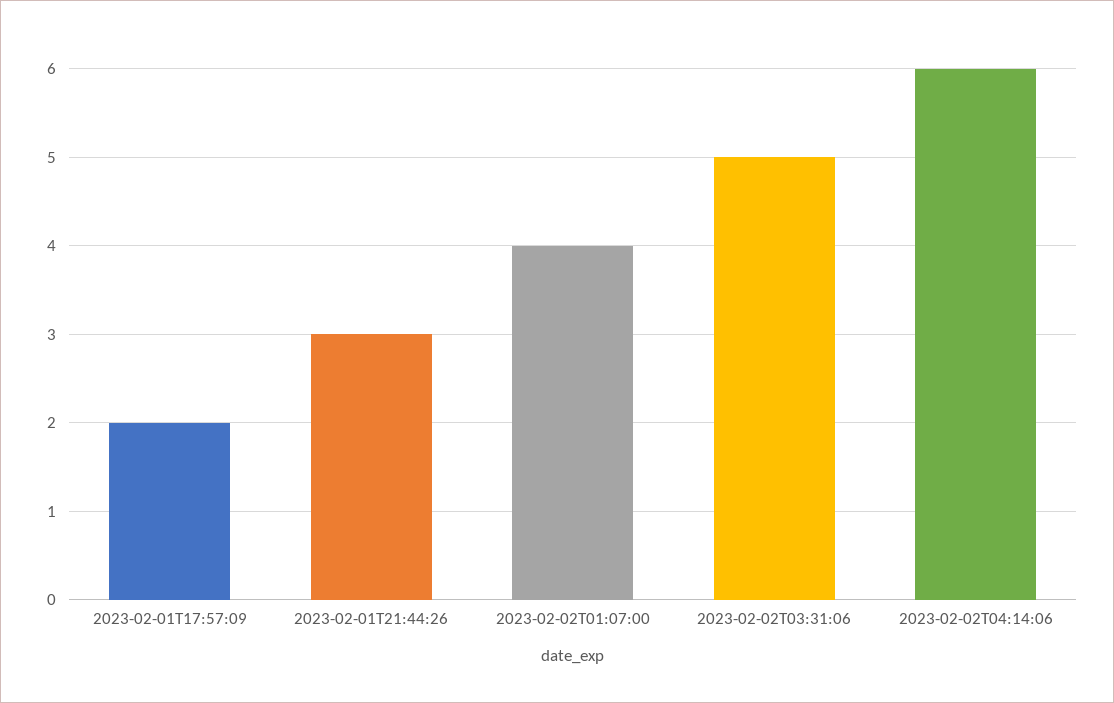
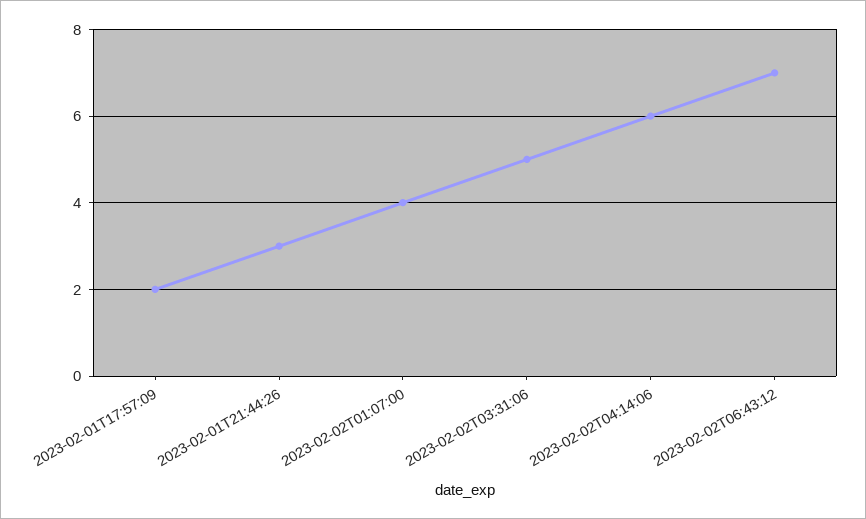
2023-02-02T06:43:12: none -> 7

